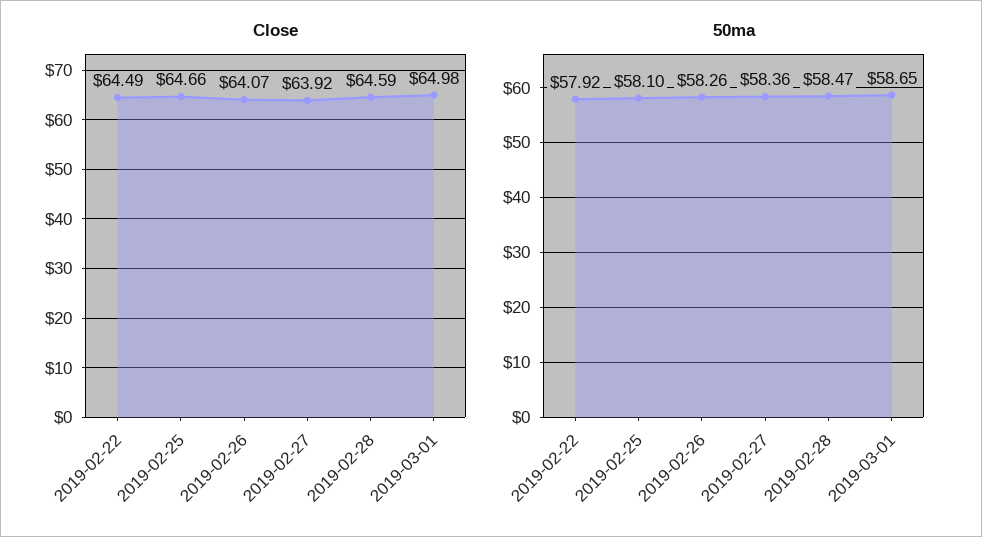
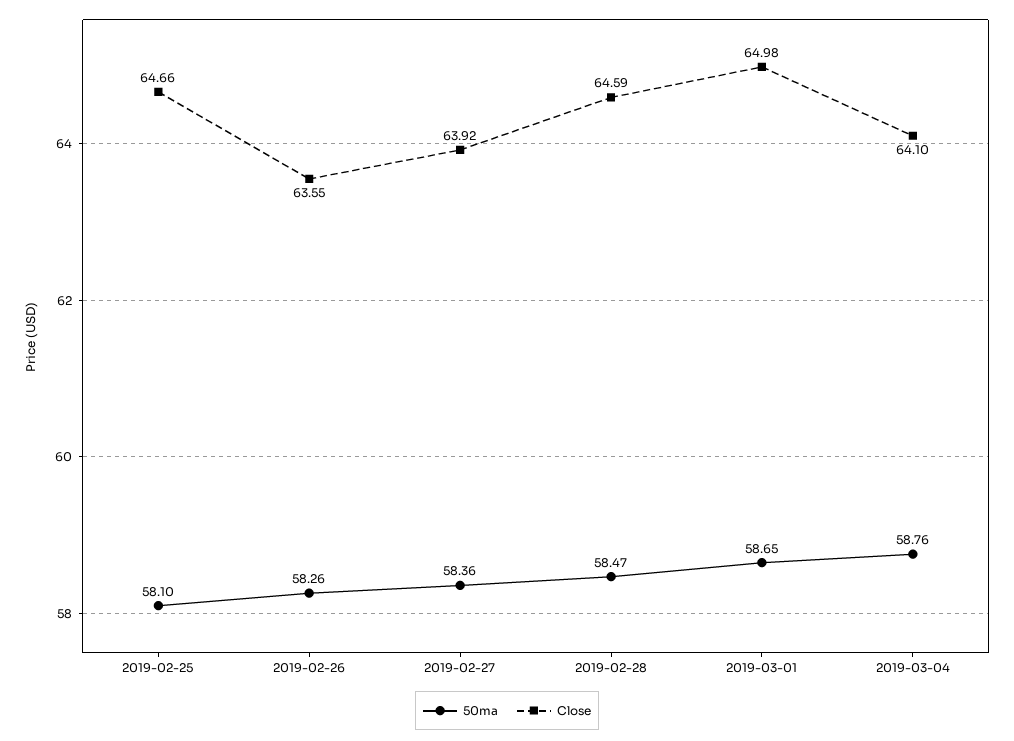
Close, 2019-02-22: 64.49 -> none
Close, 2019-02-26: 64.07 -> 63.55
50ma, 2019-02-22: 57.92 -> none
50ma, 2019-03-04: none -> 58.76
Close, 2019-03-04: none -> 64.1

